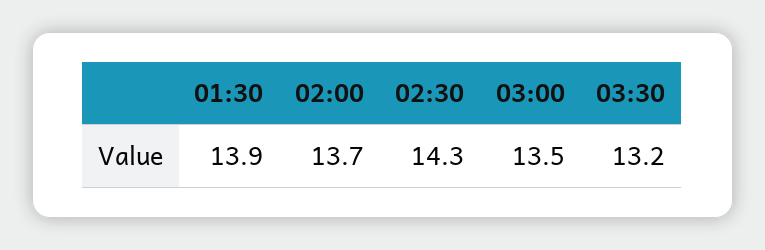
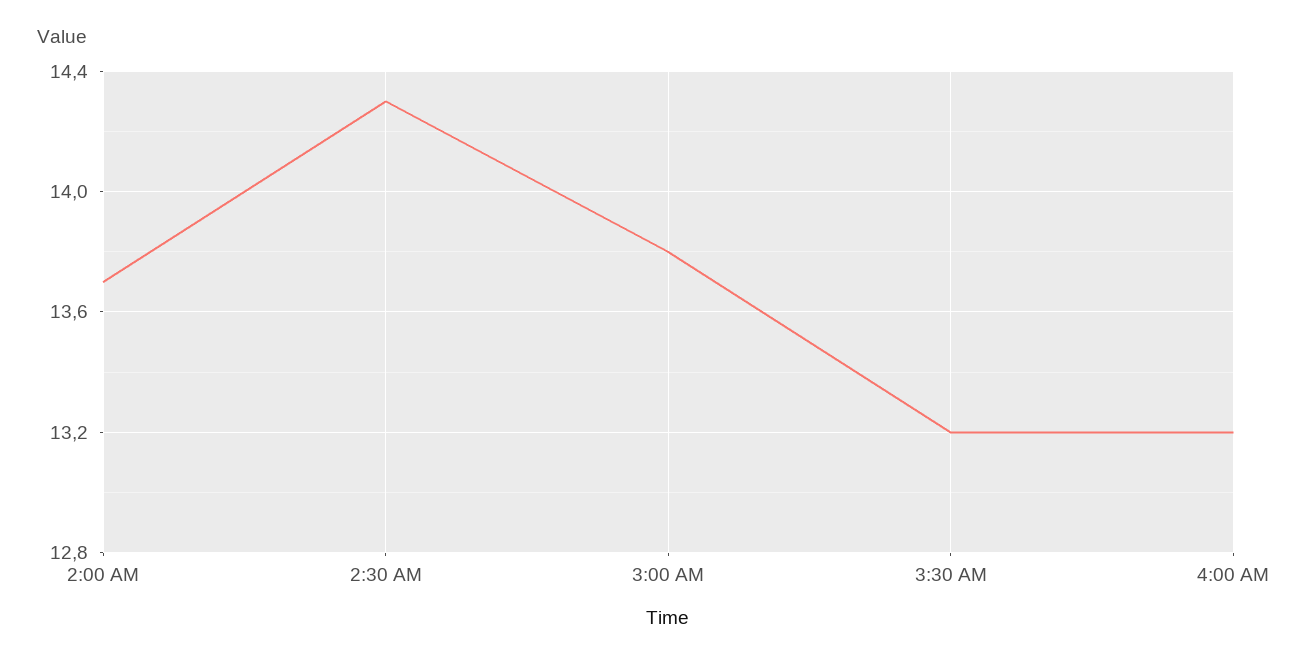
01:30: 13.9 -> none
03:00: 13.5 -> 13.8
4:00 AM: none -> 13.2

